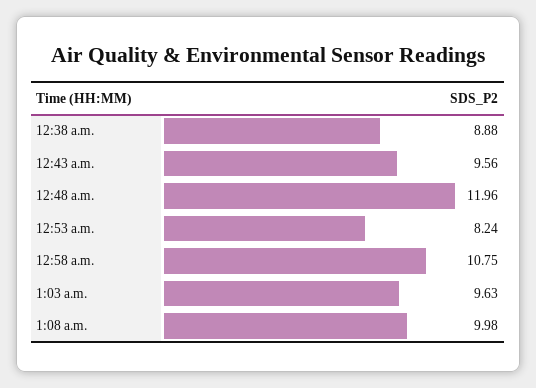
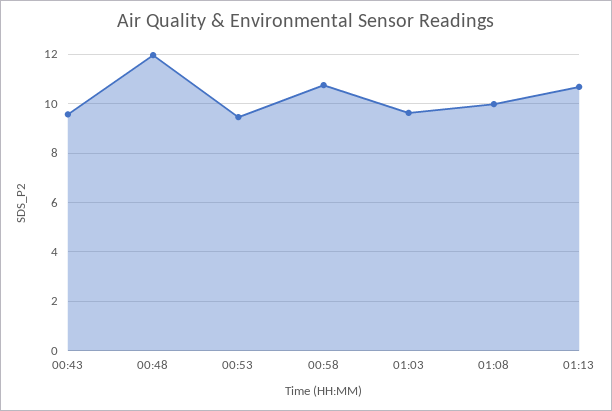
12:38 a.m.: 8.88 -> none
12:53 a.m.: 8.24 -> 9.5
01:13: none -> 10.75

